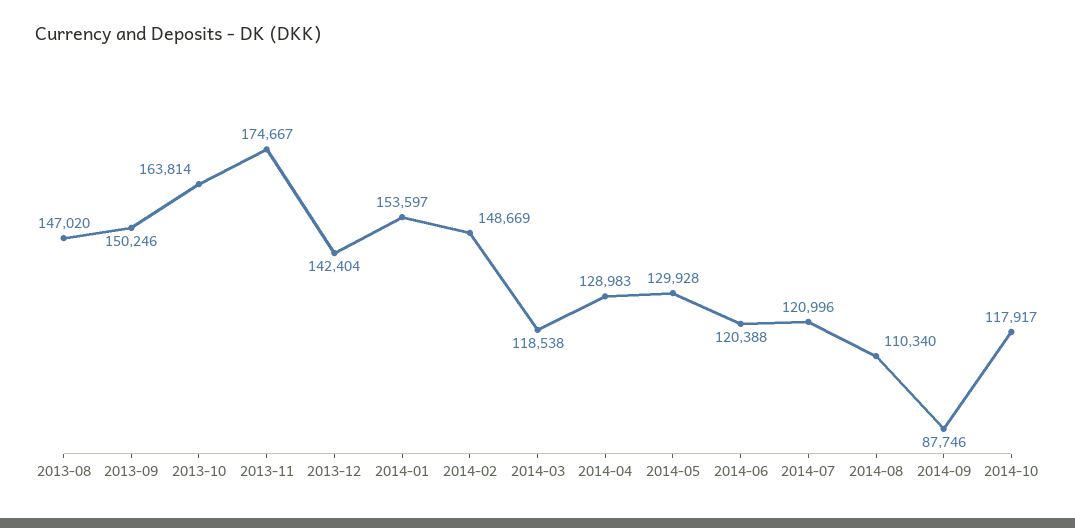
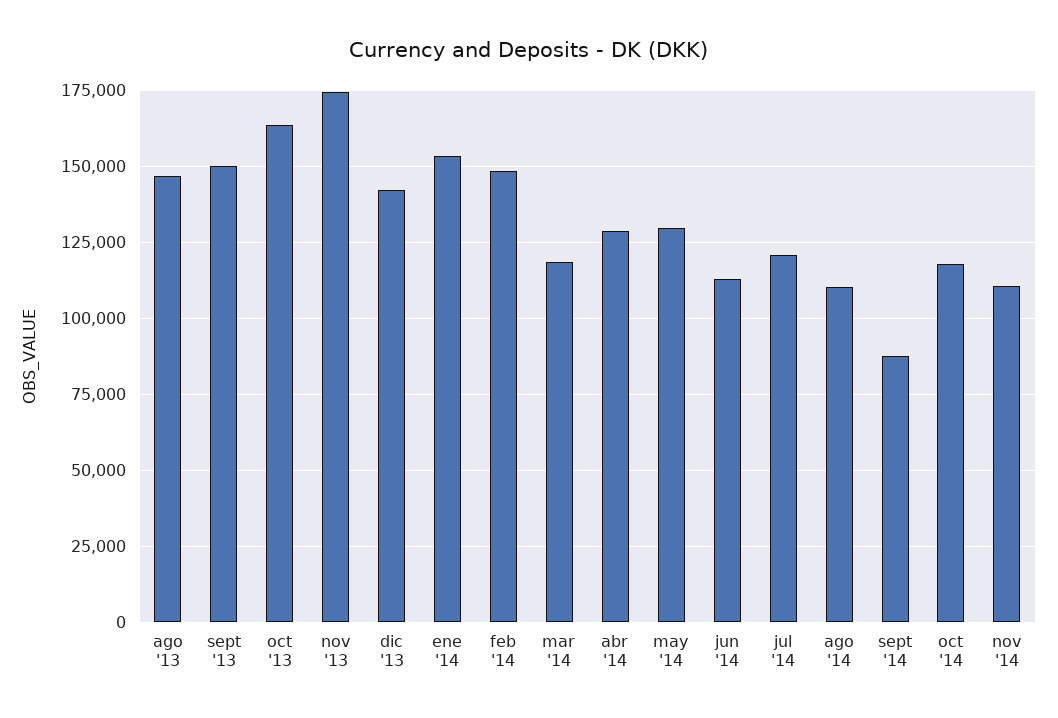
2014-06: 120388 -> 112500
nov '14: none -> 110000

